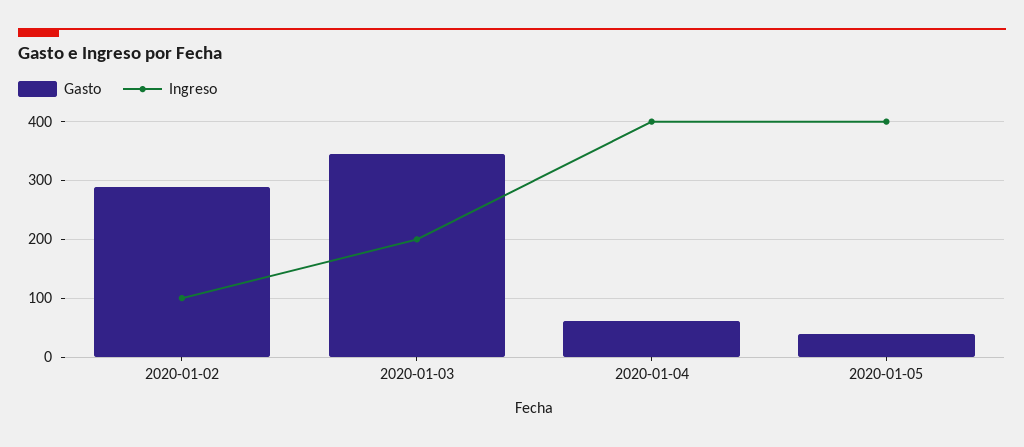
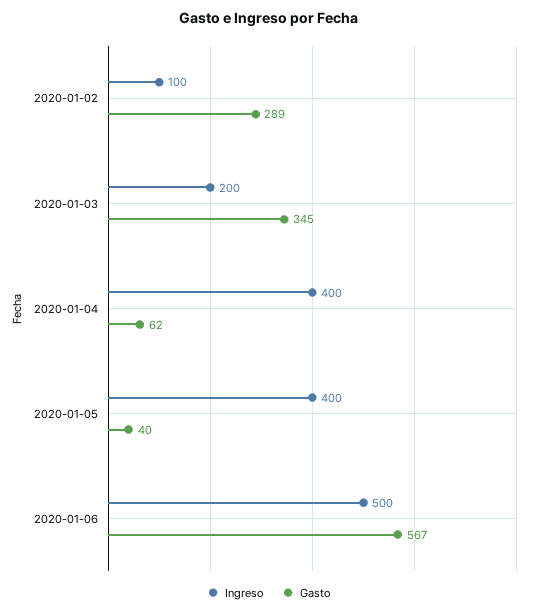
Ingreso, 2020-01-06: none -> 500
Gasto, 2020-01-06: none -> 567

